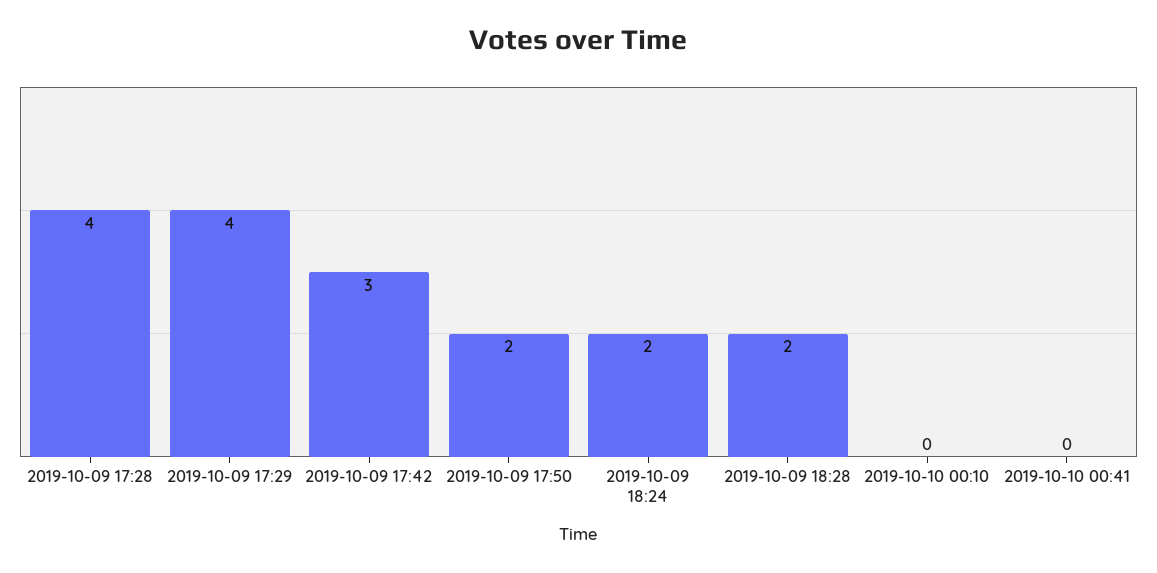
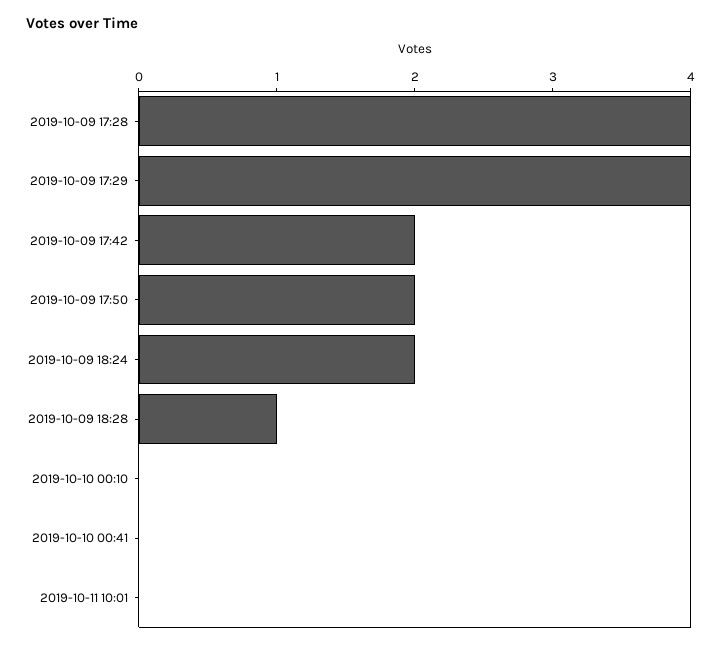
2019-10-09 17:42: 3 -> 2
2019-10-09 18:28: 2 -> 1
2019-10-11 10:01: none -> 0

